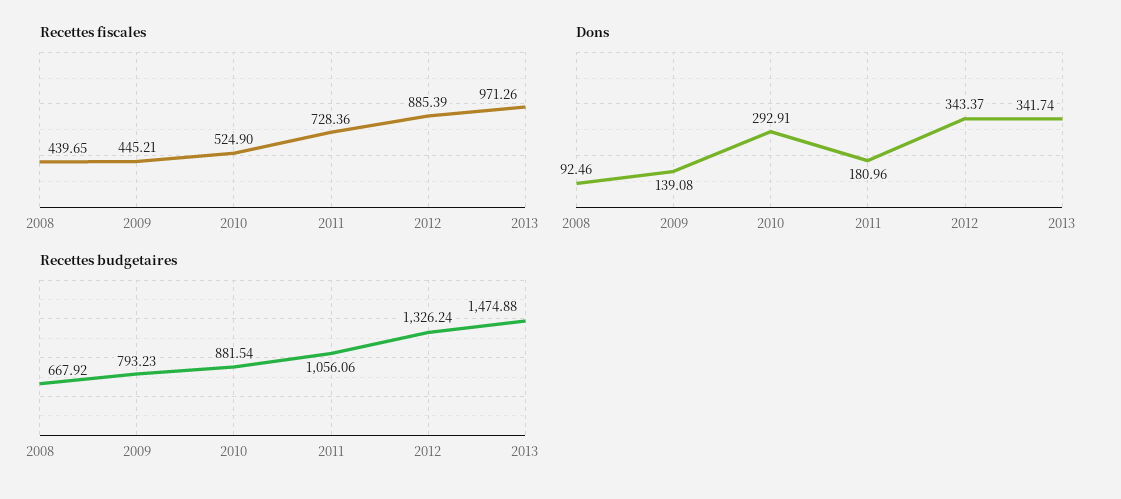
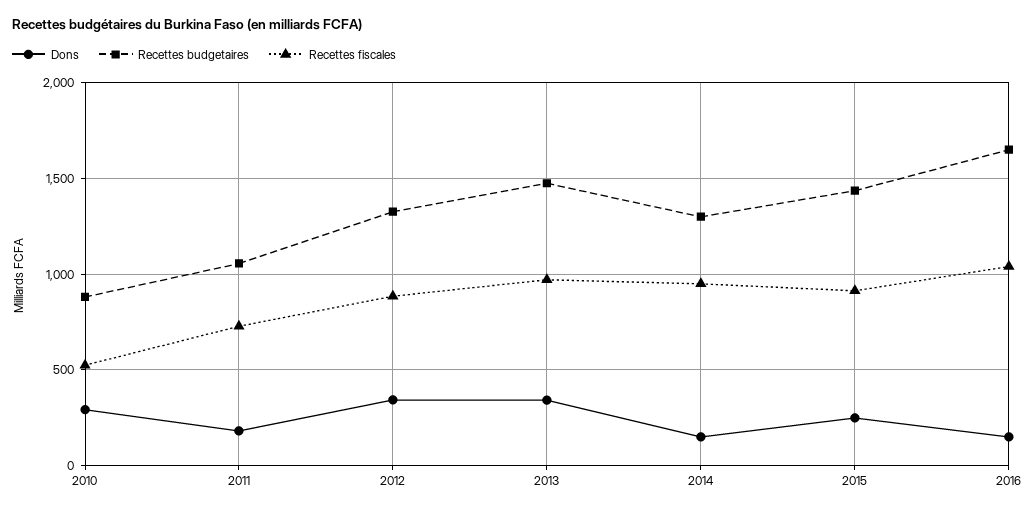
Recettes fiscales, 2008: 439.65 -> none
Recettes fiscales, 2009: 445.21 -> none
Dons, 2008: 92.46 -> none
Dons, 2009: 139.08 -> none
Recettes budgetaires, 2008: 667.92 -> none
Recettes budgetaires, 2009: 793.23 -> none
Dons, 2014: none -> 150
Recettes budgetaires, 2014: none -> 1300
Recettes fiscales, 2014: none -> 950
Dons, 2015: none -> 250
Recettes budgetaires, 2015: none -> 1450
Recettes fiscales, 2015: none -> 900
Dons, 2016: none -> 150
Recettes budgetaires, 2016: none -> 1650
Recettes fiscales, 2016: none -> 1050

